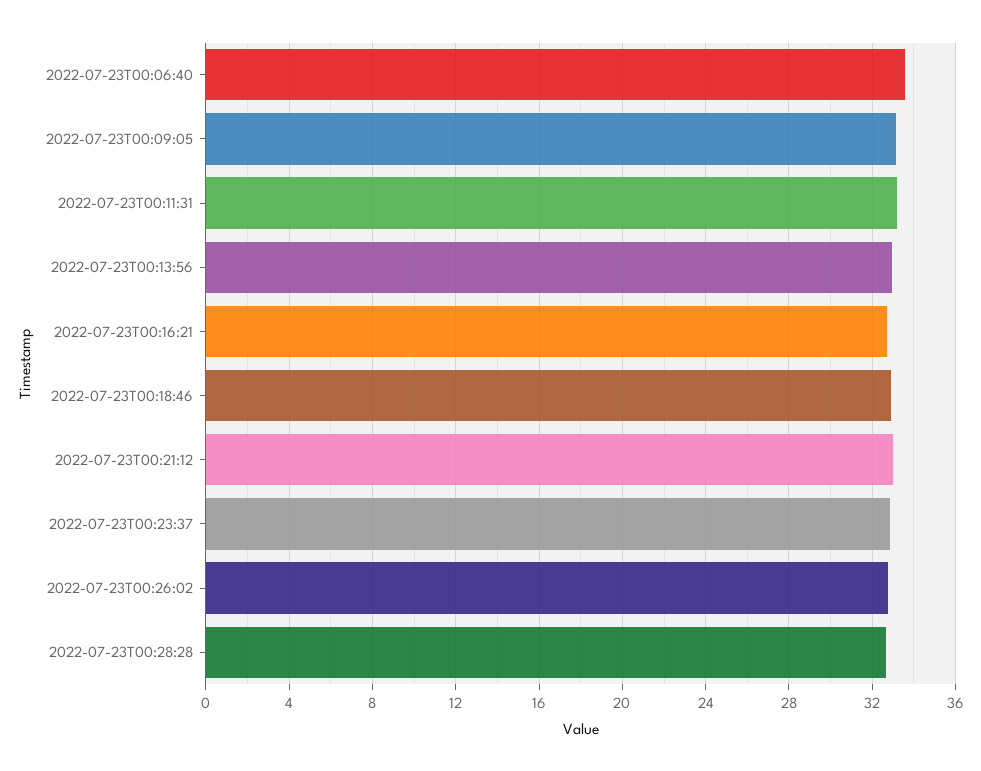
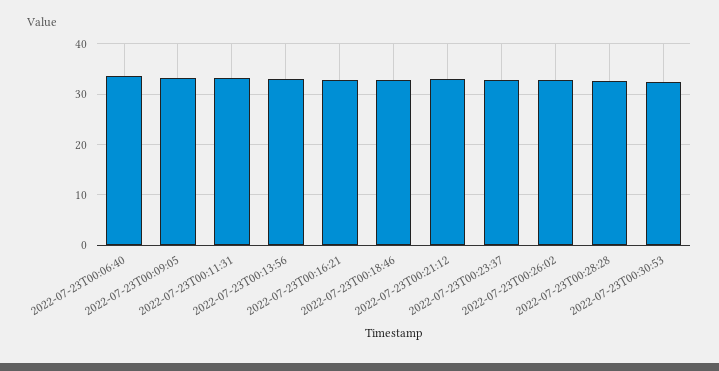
2022-07-23T00:30:53: none -> 32

